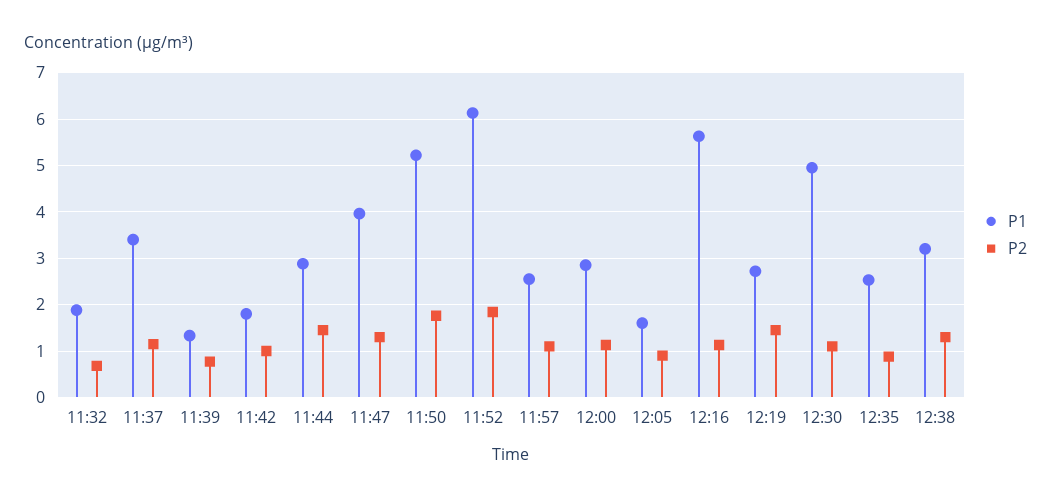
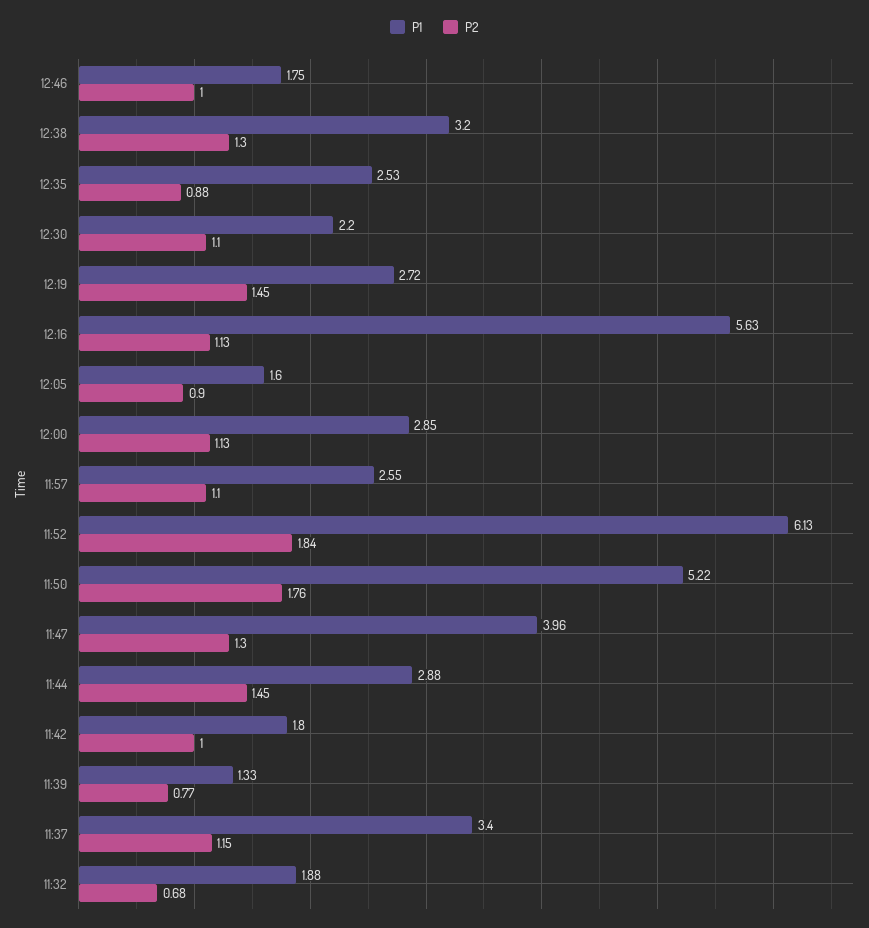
P1, 12:30: 5 -> 2.2
P1, 12:46: none -> 1.75
P2, 12:46: none -> 1

